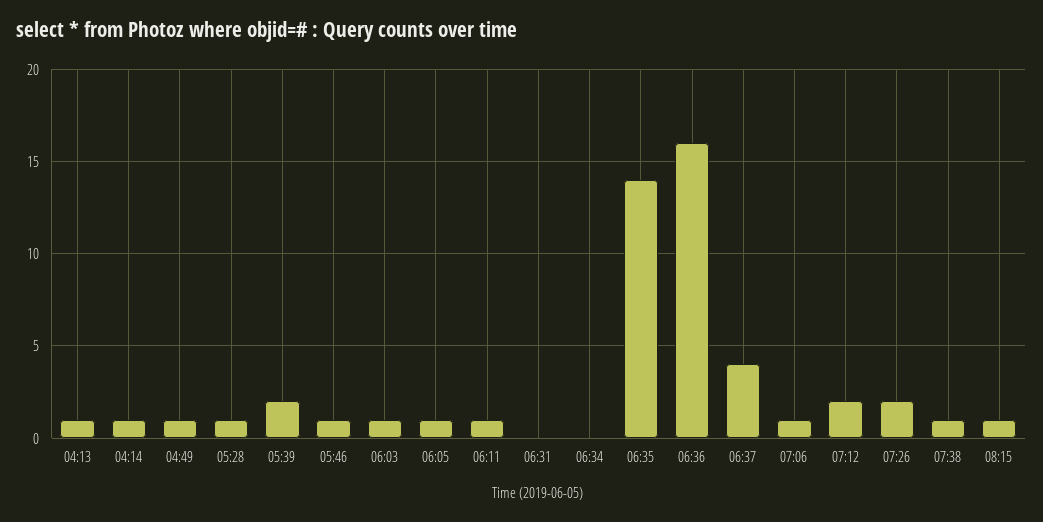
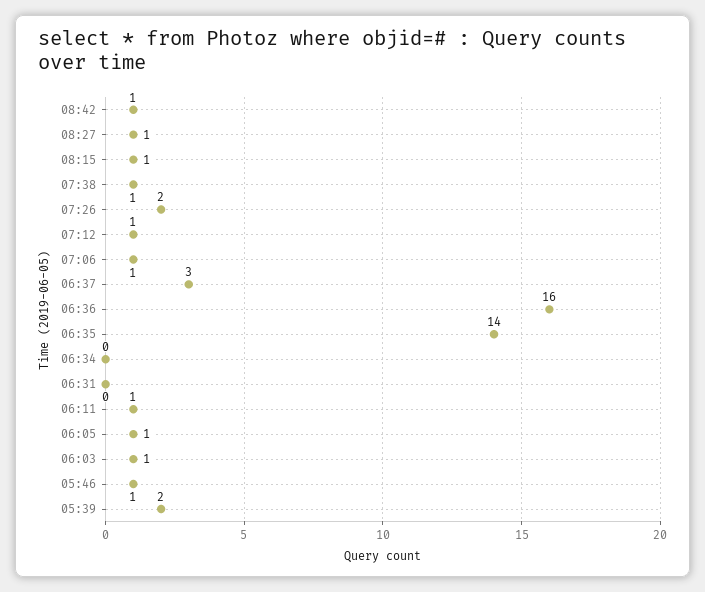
04:13: 1 -> none
04:14: 1 -> none
04:49: 1 -> none
05:28: 1 -> none
06:37: 4 -> 3
07:12: 2 -> 1
08:42: none -> 1
08:27: none -> 1

